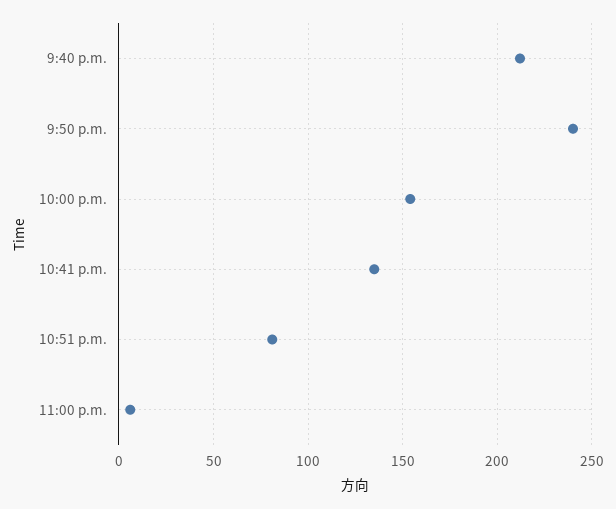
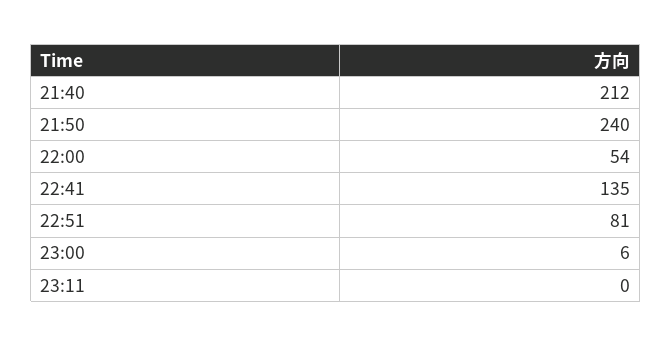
10:00 p.m.: 155 -> 54
23:11: none -> 0

